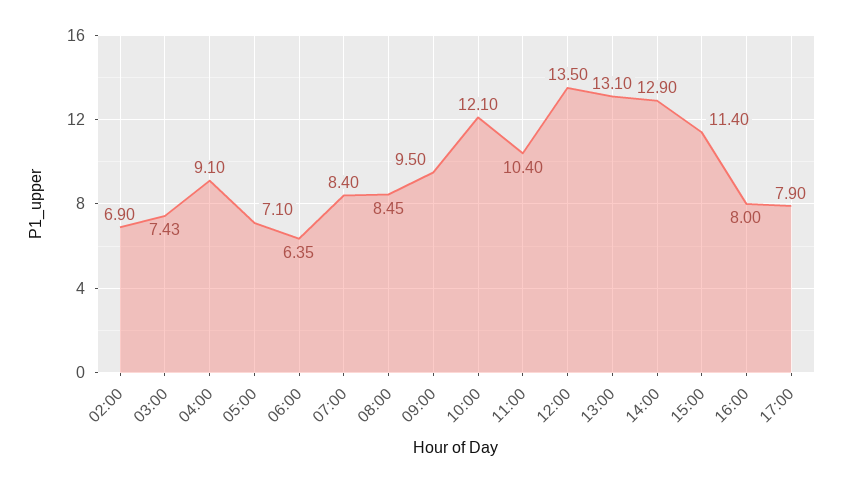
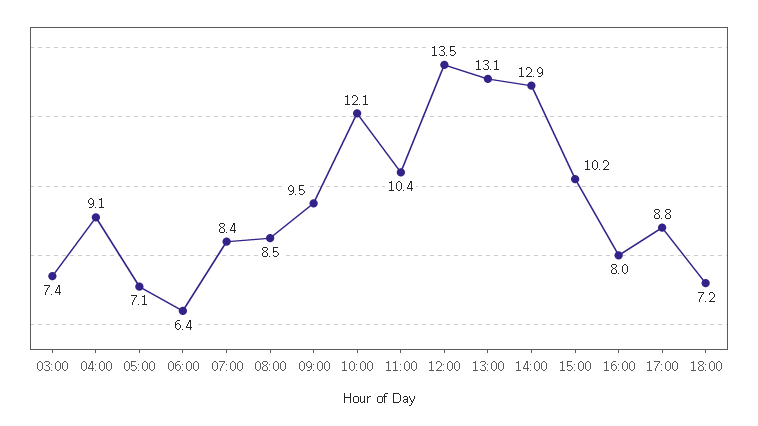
02:00: 6.9 -> none
15:00: 11.4 -> 10.2
17:00: 7.9 -> 8.8
18:00: none -> 7.2

